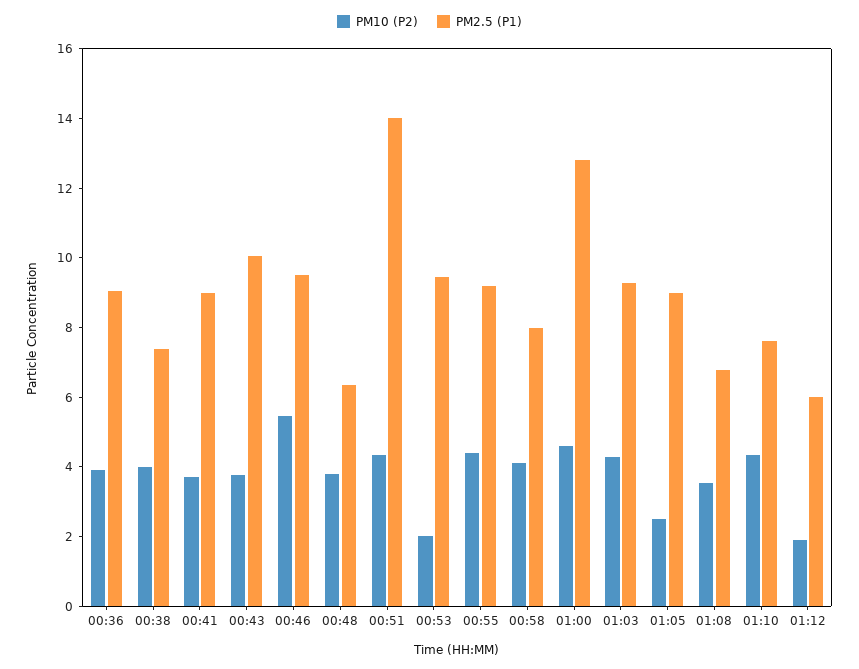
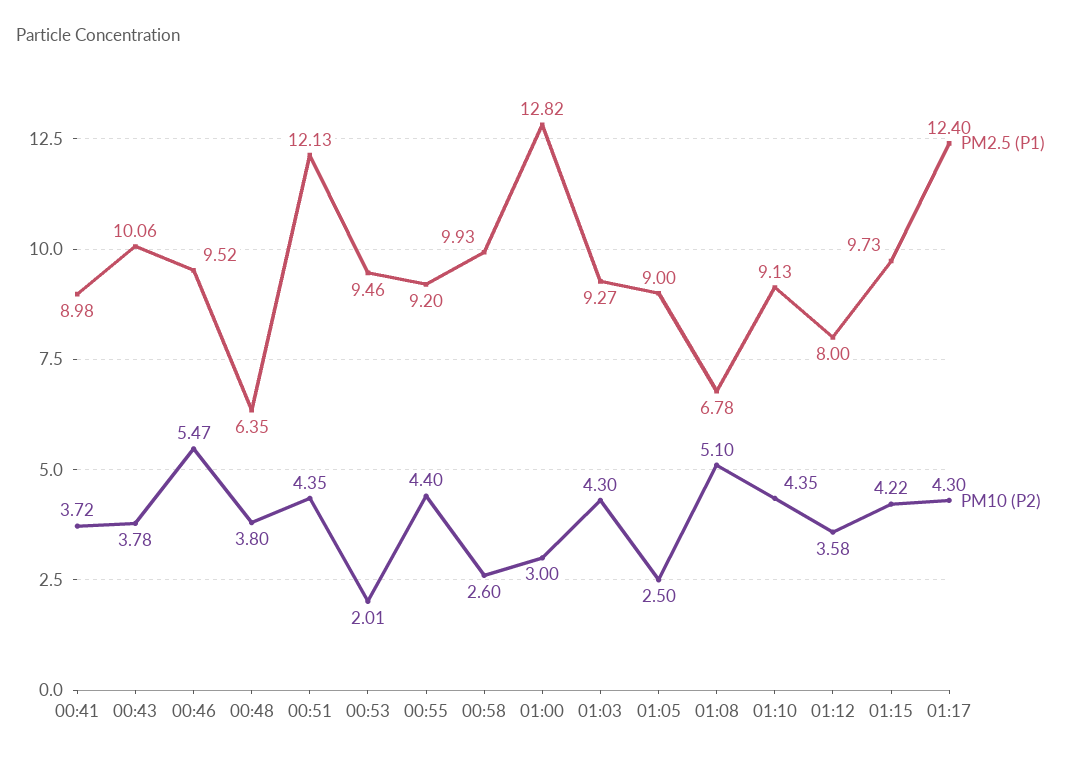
PM10 (P2), 00:36: 4 -> none
PM2.5 (P1), 00:36: 9 -> none
PM10 (P2), 00:38: 4 -> none
PM2.5 (P1), 00:38: 7.5 -> none
PM2.5 (P1), 00:51: 14 -> 12.13
PM10 (P2), 00:58: 4 -> 2.6
PM2.5 (P1), 00:58: 8 -> 9.93
PM10 (P2), 01:00: 4.5 -> 3
PM10 (P2), 01:08: 3.5 -> 5.1
PM2.5 (P1), 01:10: 7.5 -> 9.13
PM10 (P2), 01:12: 2 -> 3.58
PM2.5 (P1), 01:12: 6 -> 8
PM2.5 (P1), 01:15: none -> 9.73
PM10 (P2), 01:15: none -> 4.22
PM2.5 (P1), 01:17: none -> 12.4
PM10 (P2), 01:17: none -> 4.3

